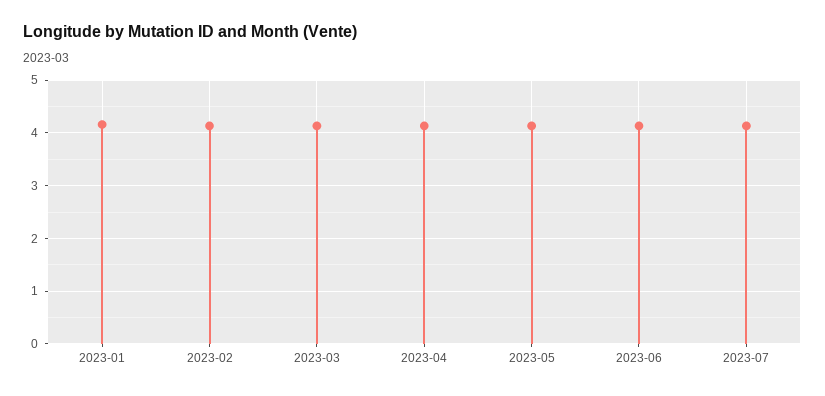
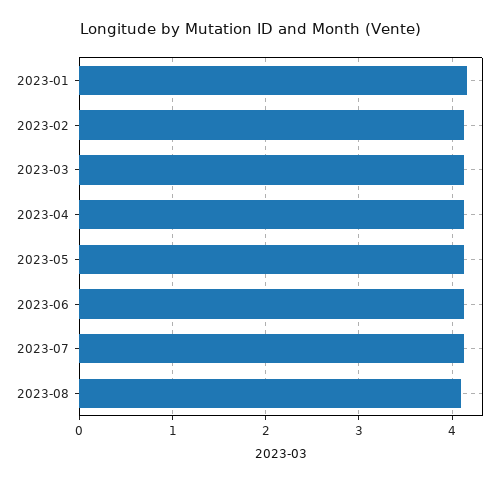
2023-08: none -> 4.1

